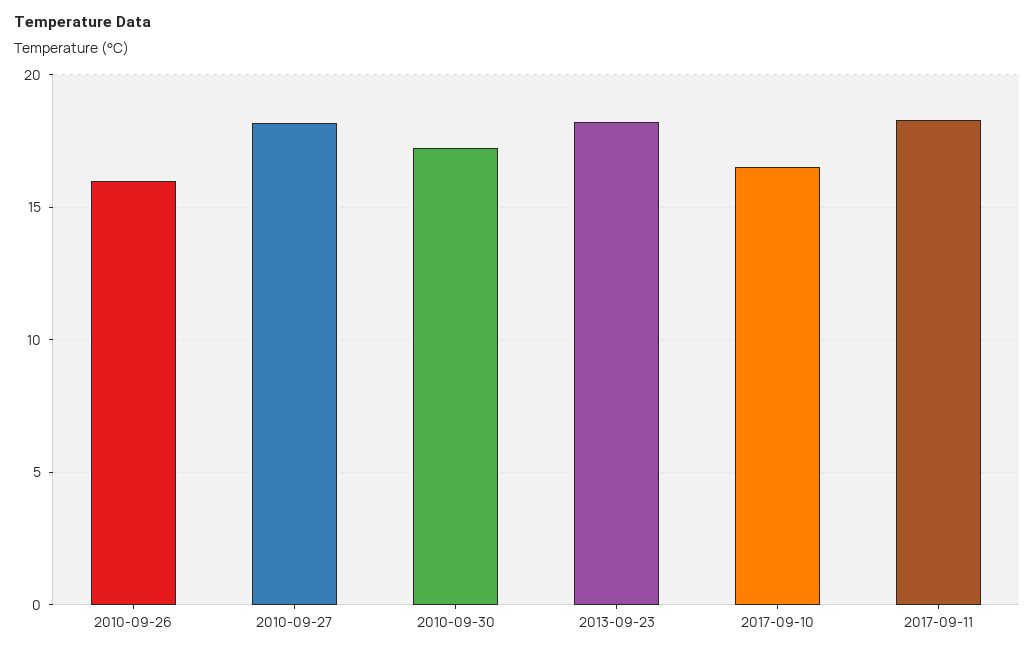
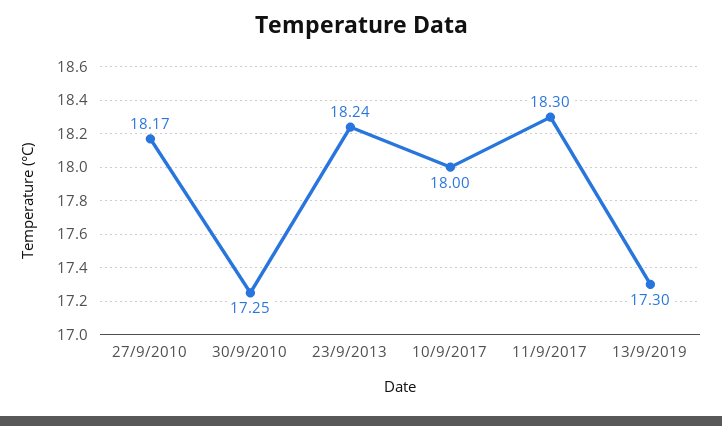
2010-09-26: 16 -> none
2017-09-10: 16.5 -> 18
13/9/2019: none -> 17.3

